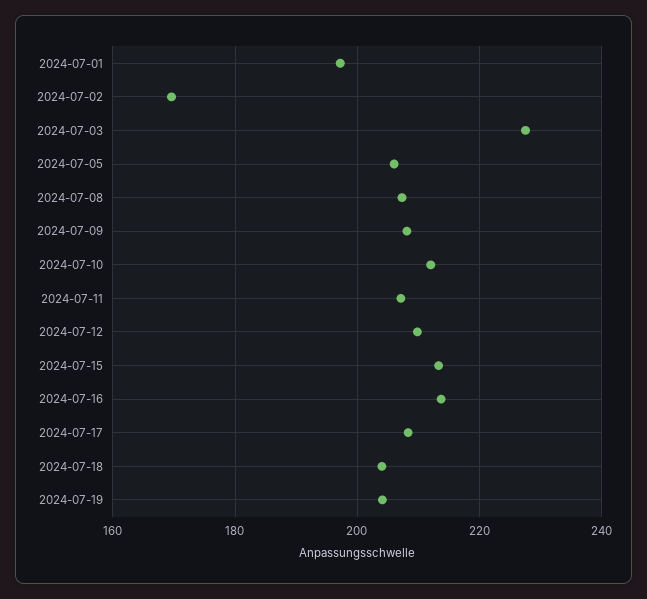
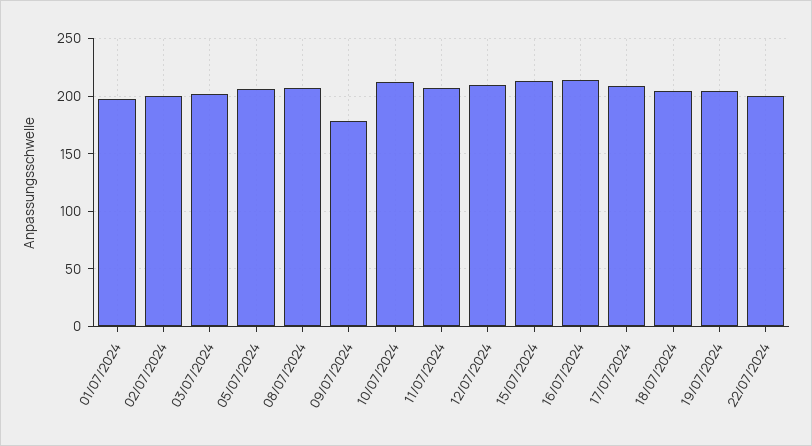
2024-07-02: 170 -> 200
2024-07-03: 228 -> 200
2024-07-09: 208 -> 180
22/07/2024: none -> 200

